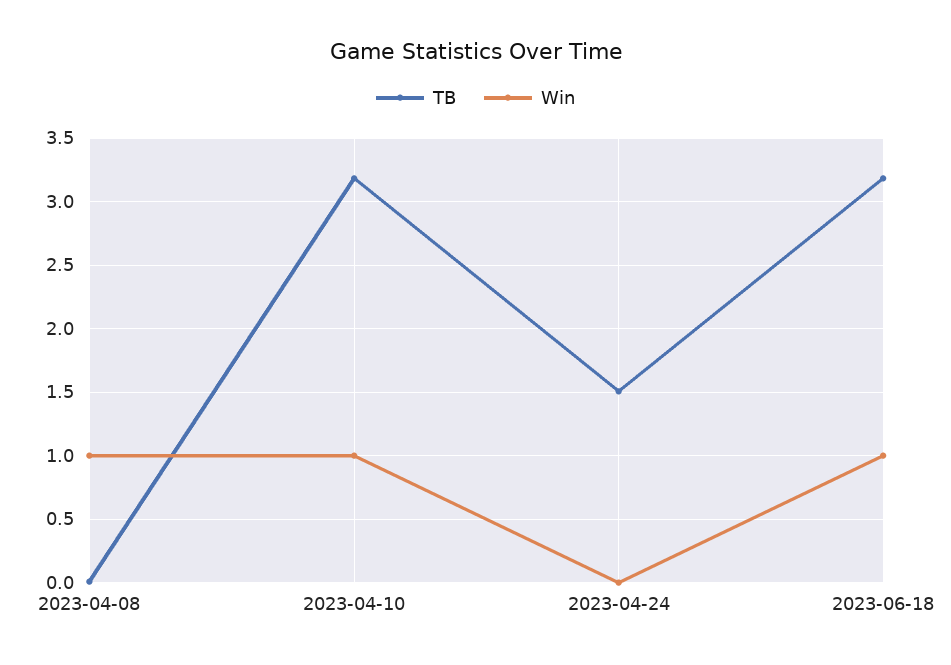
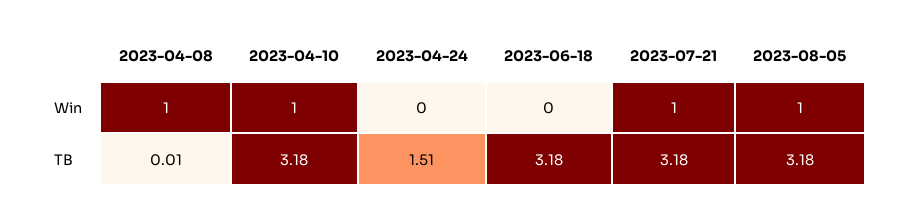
Win, 2023-06-18: 1 -> 0
Win, 2023-07-21: none -> 1
Win, 2023-08-05: none -> 1
TB, 2023-07-21: none -> 3.18
TB, 2023-08-05: none -> 3.18

